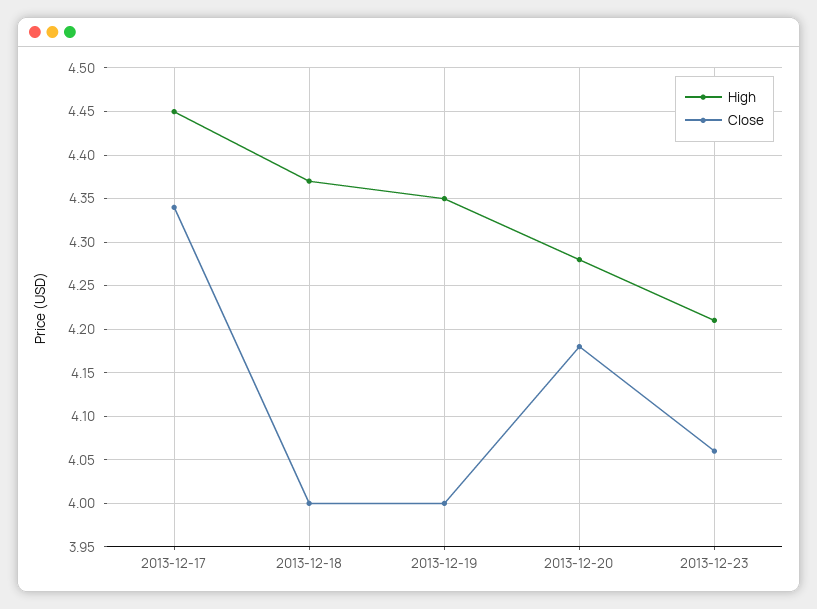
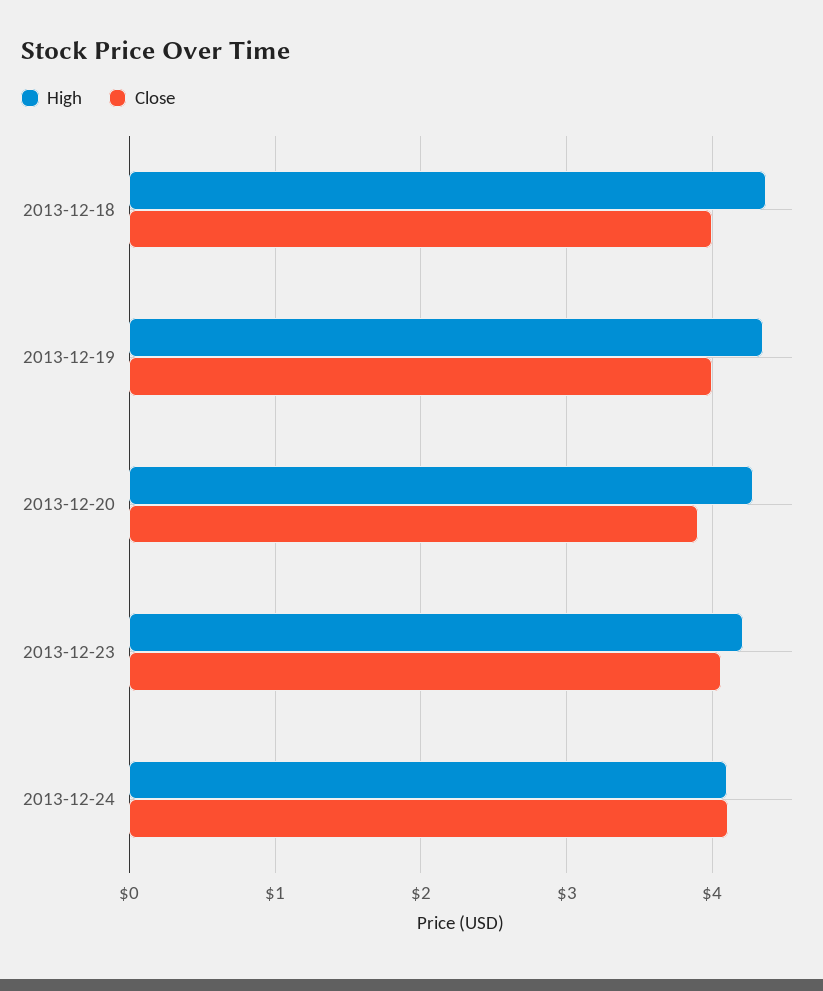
High, 2013-12-17: 4.45 -> none
Close, 2013-12-17: 4.34 -> none
Close, 2013-12-20: 4.18 -> 3.9
High, 2013-12-24: none -> 4.1
Close, 2013-12-24: none -> 4.1

